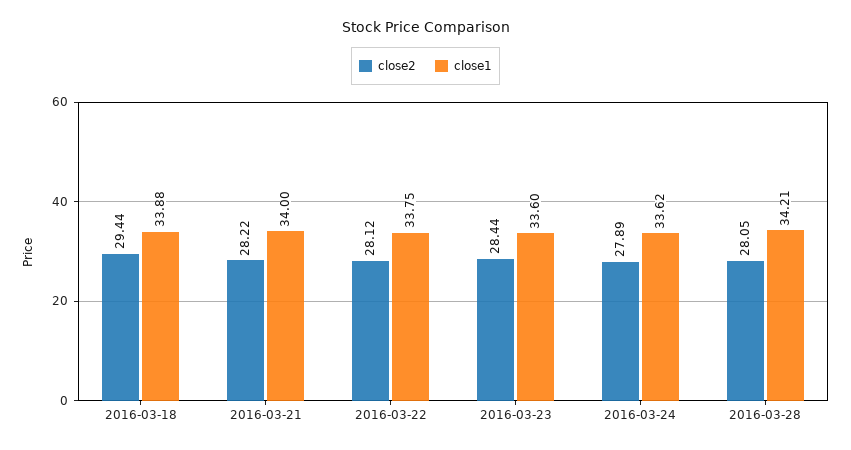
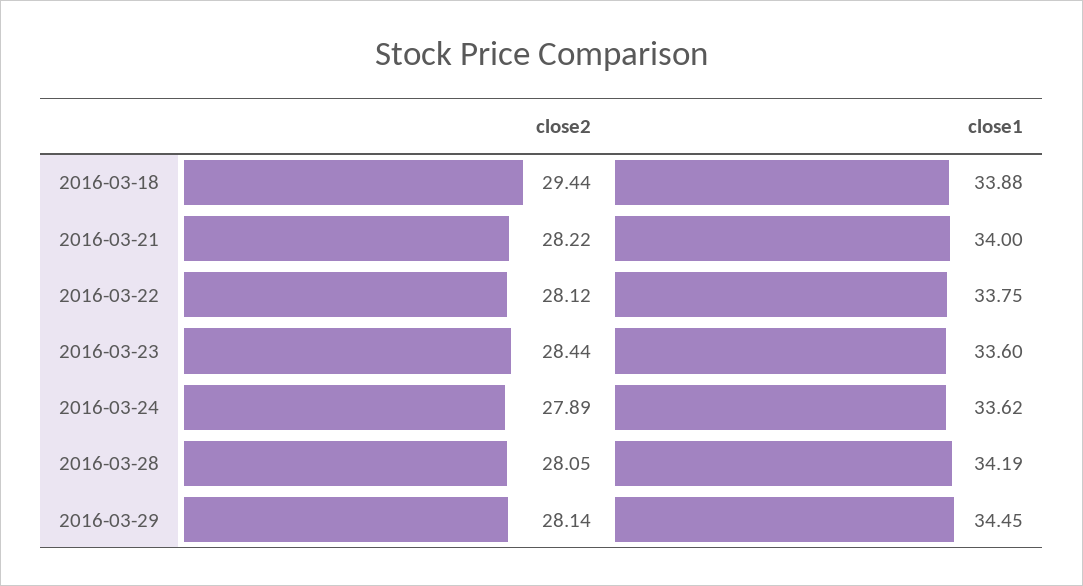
close1, 2016-03-28: 34.21 -> 34.19
close2, 2016-03-29: none -> 28.14
close1, 2016-03-29: none -> 34.45

